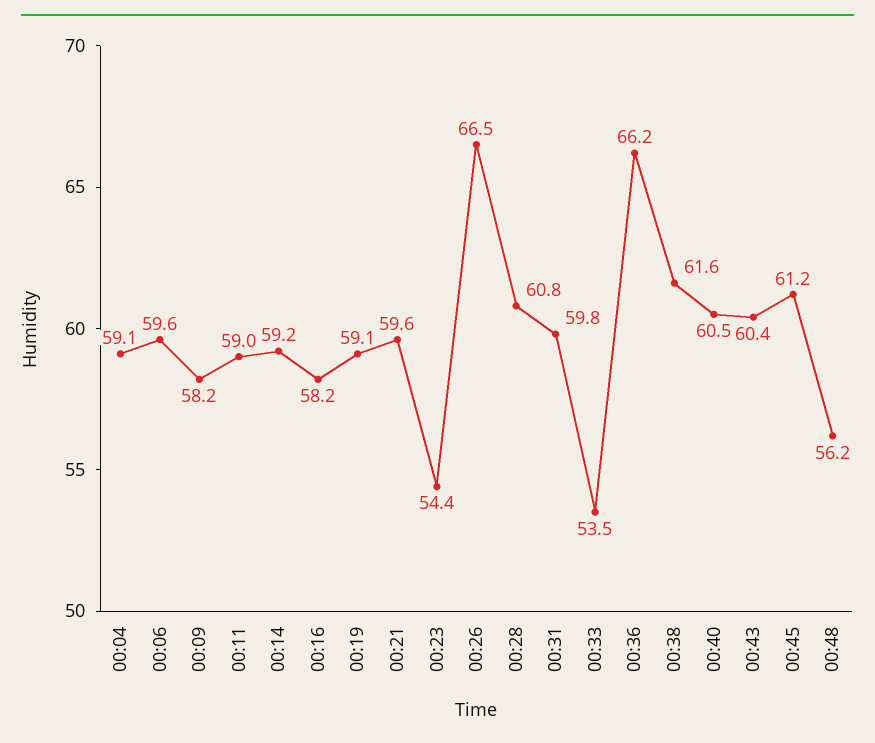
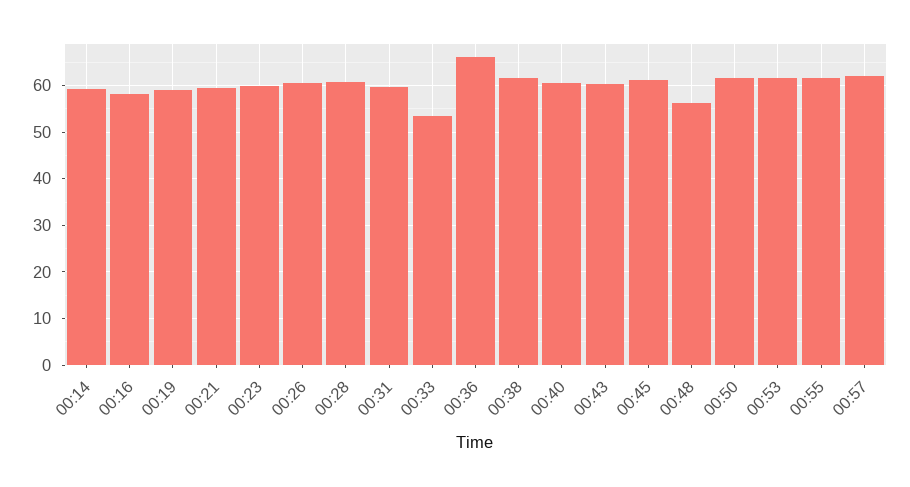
00:04: 59.1 -> none
00:06: 59.6 -> none
00:09: 58.2 -> none
00:11: 59 -> none
00:23: 54.4 -> 60
00:26: 66.5 -> 60
00:50: none -> 62
00:53: none -> 62
00:55: none -> 62
00:57: none -> 62

